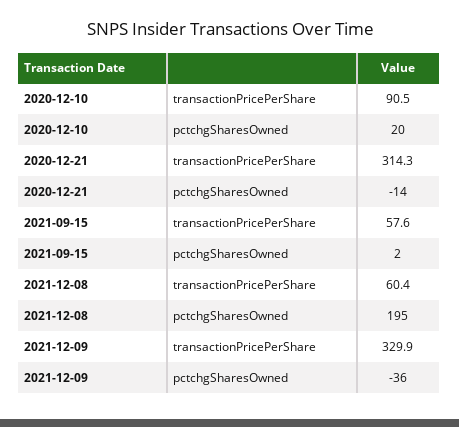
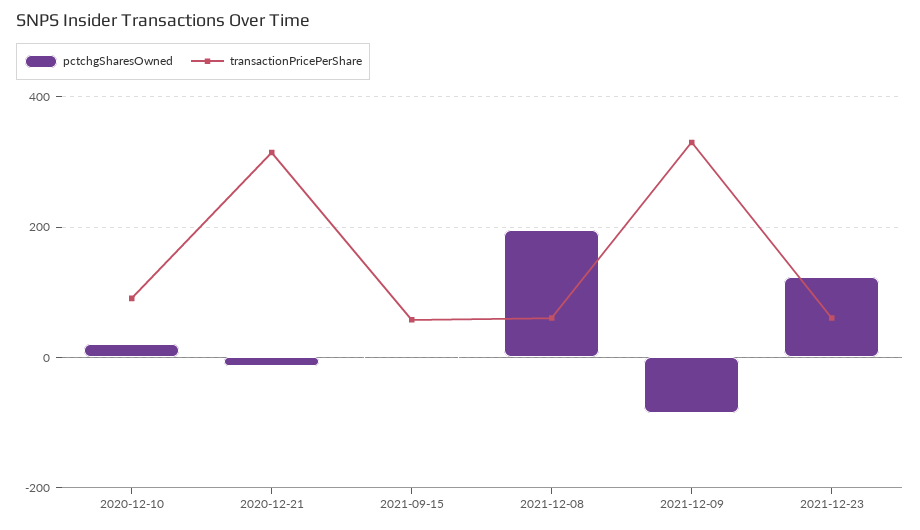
pctchgSharesOwned, 2021-12-09: -36 -> -80
pctchgSharesOwned, 2021-12-23: none -> 120
transactionPricePerShare, 2021-12-23: none -> 60

